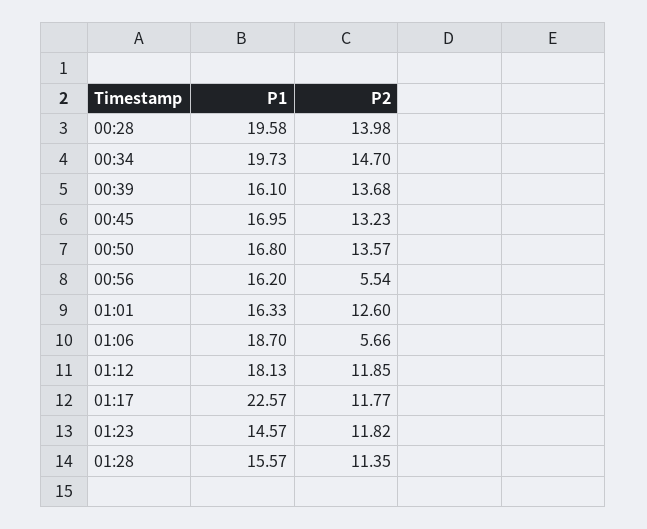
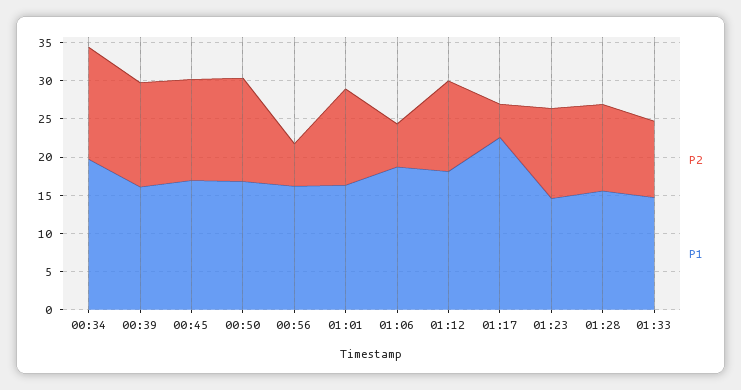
P1, 00:28: 19.58 -> none
P2, 00:28: 13.98 -> none
P2, 01:17: 11.77 -> 5
P2, 01:33: none -> 10
P1, 01:33: none -> 15

